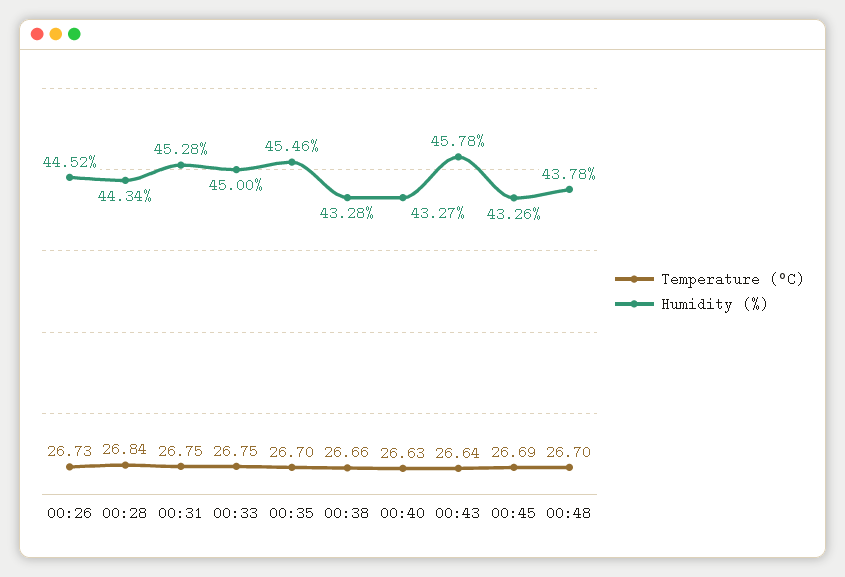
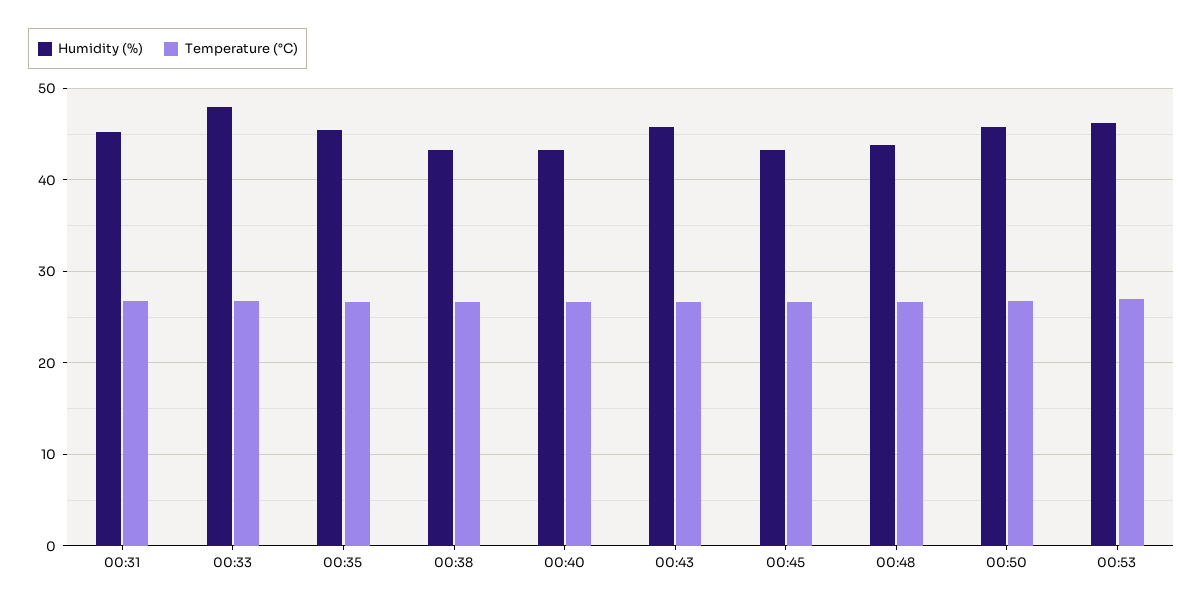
Temperature (°C), 00:26: 26.73 -> none
Humidity (%), 00:26: 44.52 -> none
Temperature (°C), 00:28: 26.84 -> none
Humidity (%), 00:28: 44.34 -> none
Humidity (%), 00:33: 45 -> 48
Humidity (%), 00:50: none -> 46
Temperature (°C), 00:50: none -> 27
Humidity (%), 00:53: none -> 46
Temperature (°C), 00:53: none -> 27

